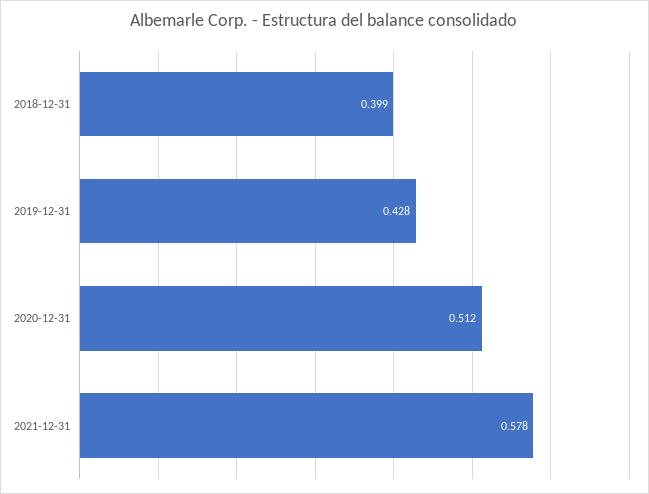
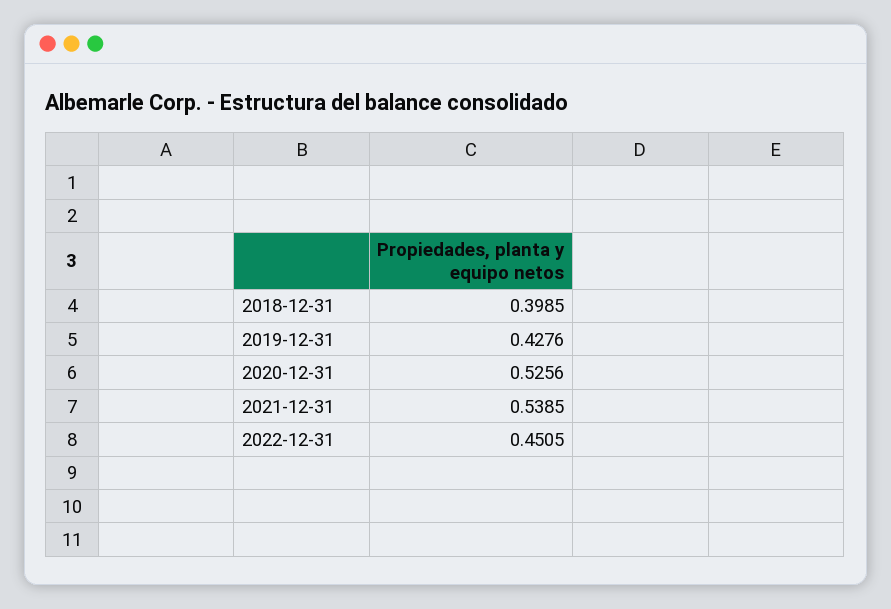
2020-12-31: 0.512 -> 0.5256
2021-12-31: 0.578 -> 0.5385
2022-12-31: none -> 0.4505

